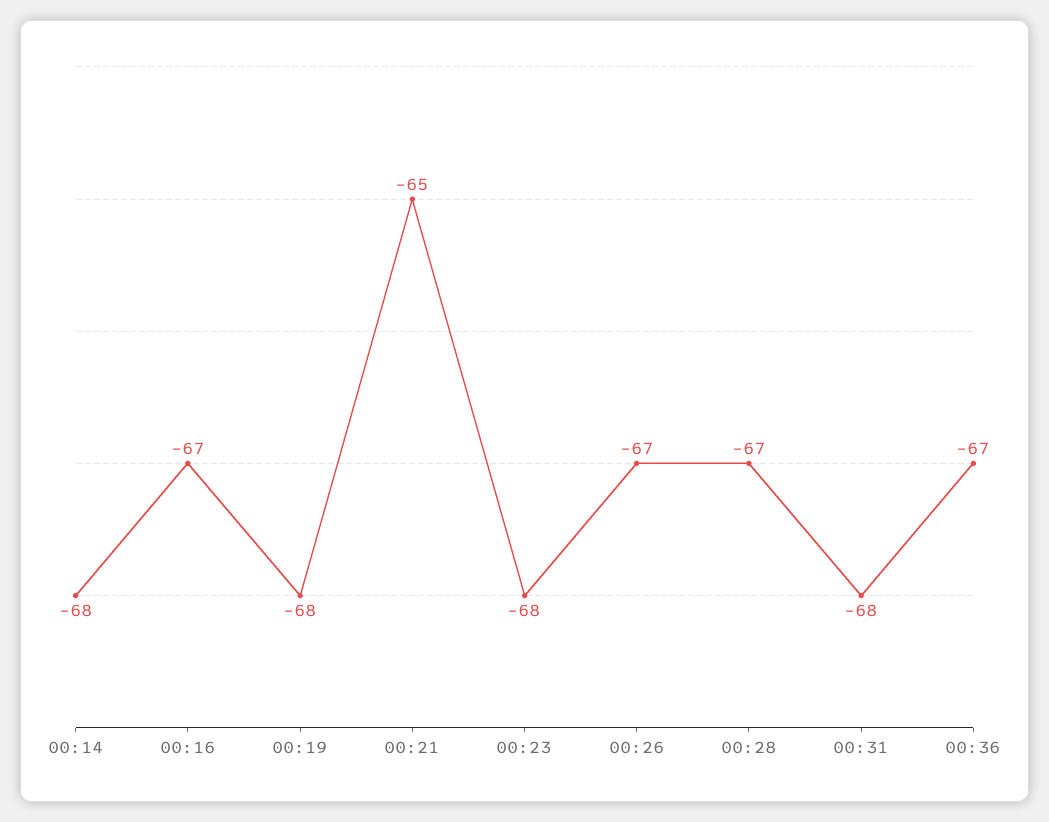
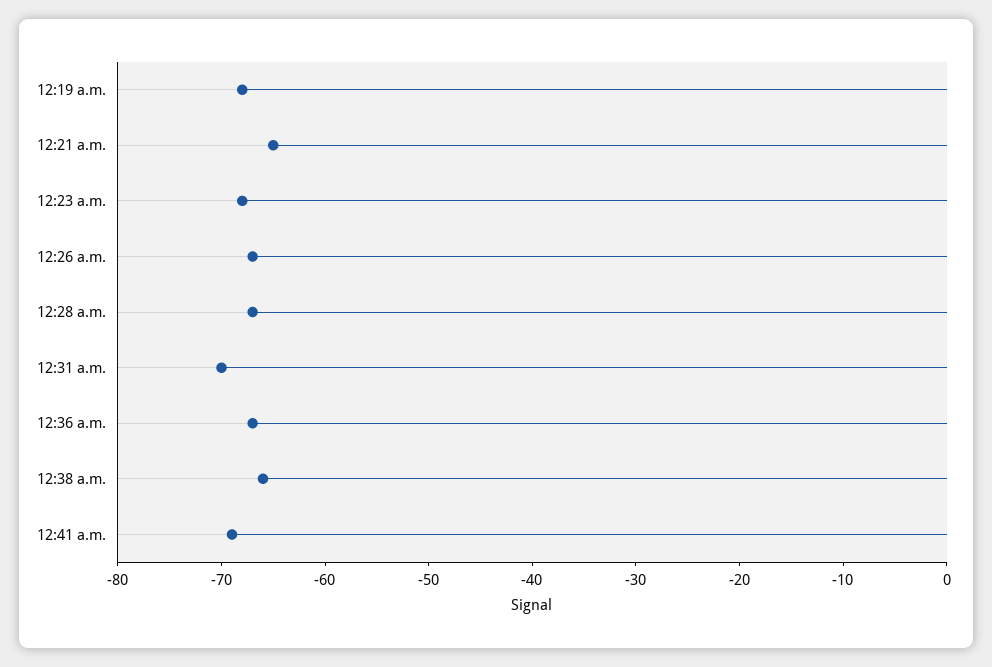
00:14: -68 -> none
00:16: -67 -> none
00:31: -68 -> -70
12:38 a.m.: none -> -66
12:41 a.m.: none -> -69

